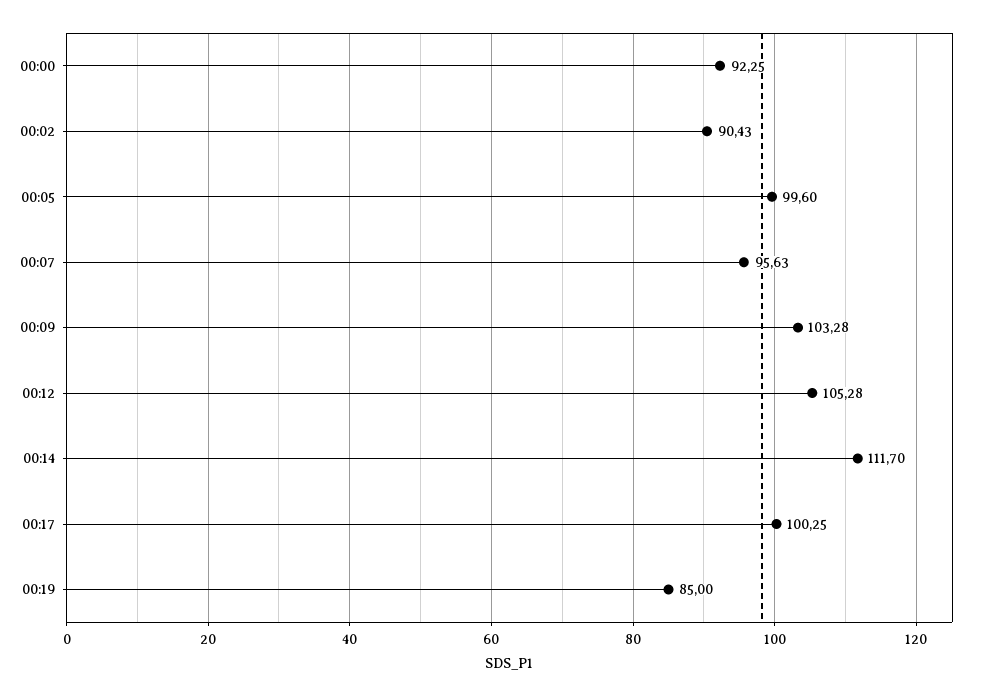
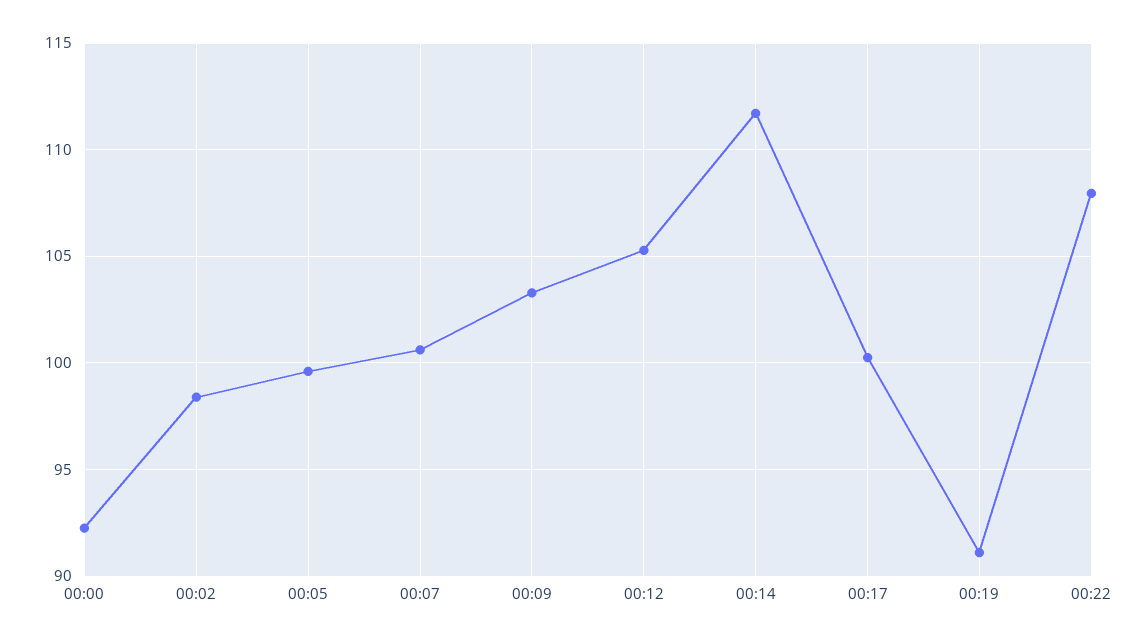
00:02: 90.43 -> 98.5
00:07: 95.63 -> 100.5
00:19: 85 -> 91
00:22: none -> 108

